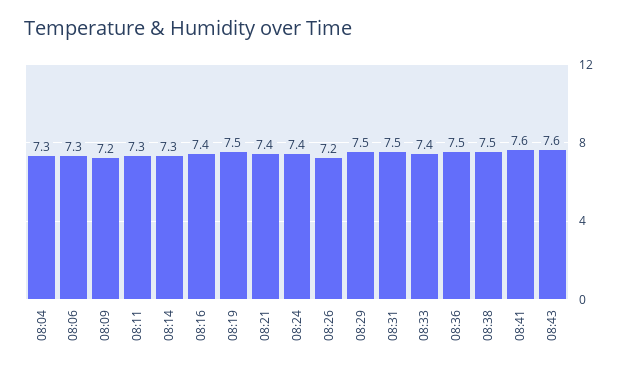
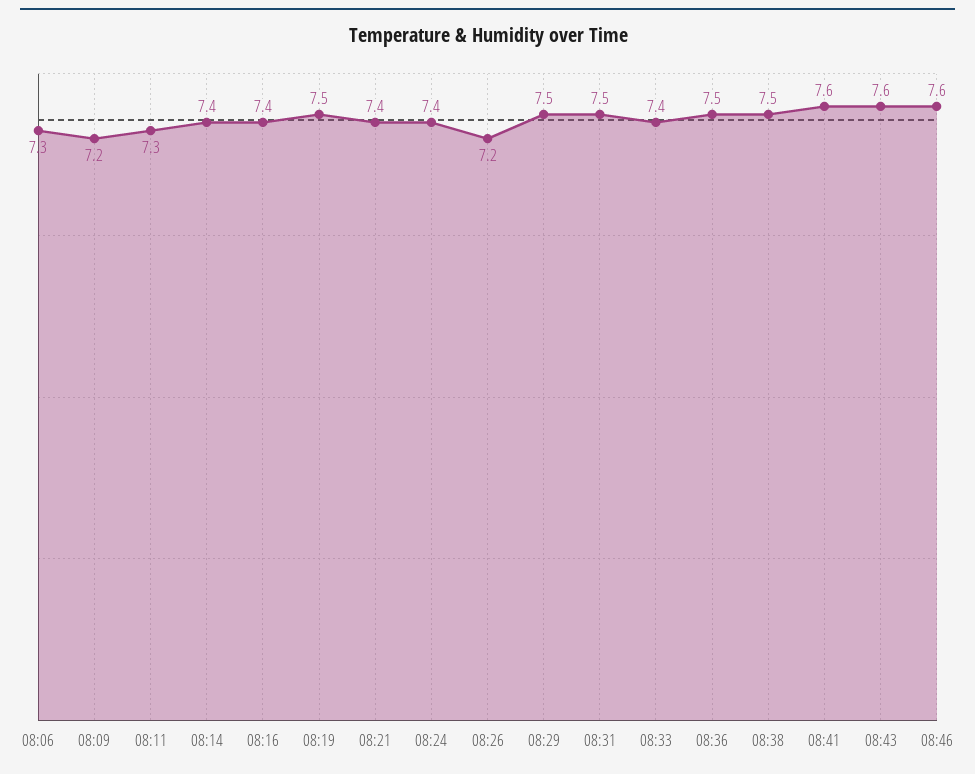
08:04: 7.3 -> none
08:14: 7.3 -> 7.4
08:46: none -> 7.6

